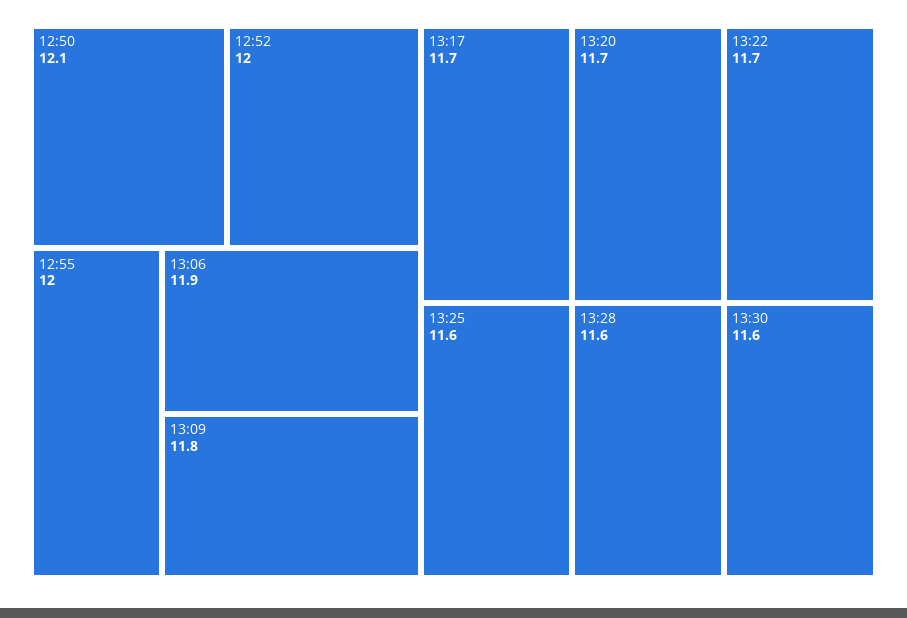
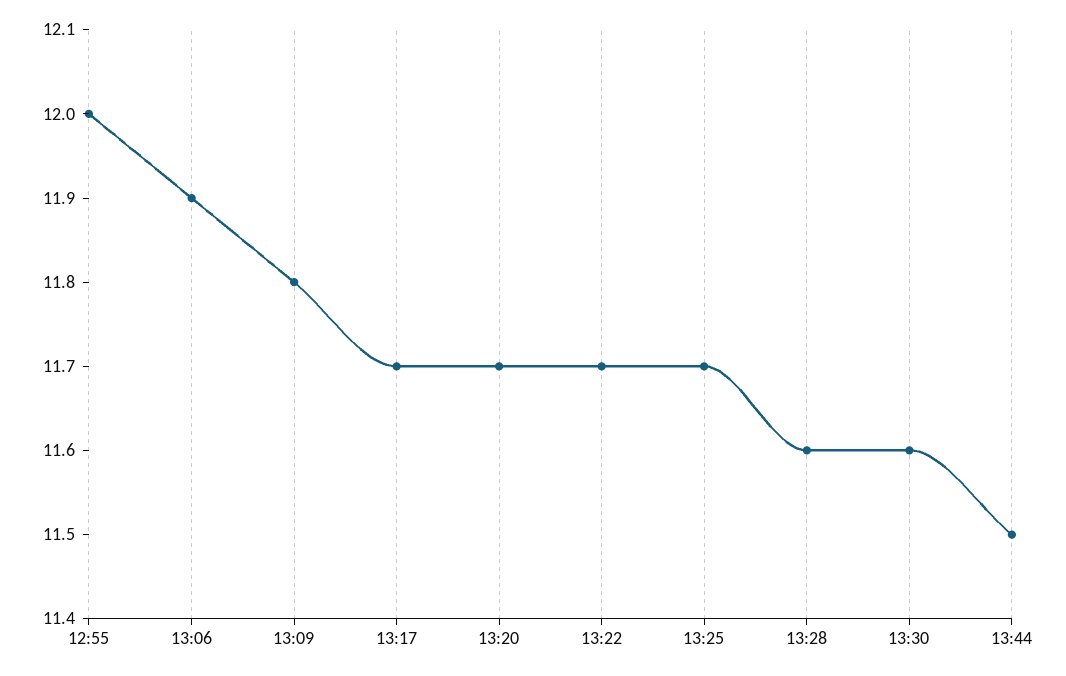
12:50: 12.1 -> none
12:52: 12 -> none
13:25: 11.6 -> 11.7
13:44: none -> 11.5

